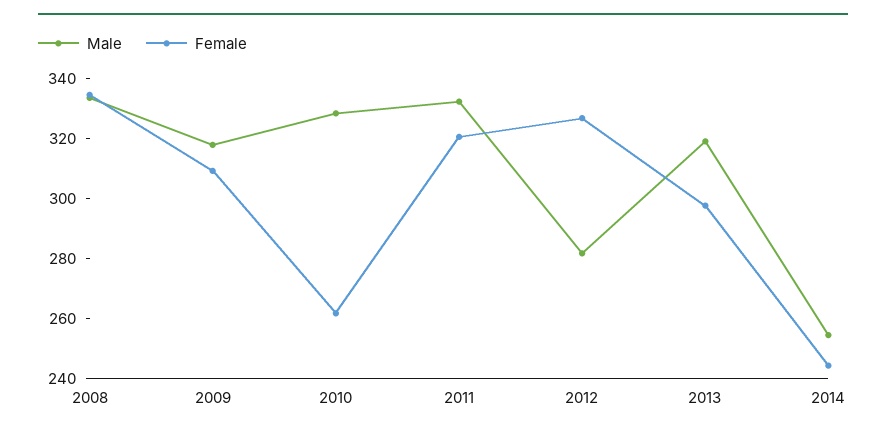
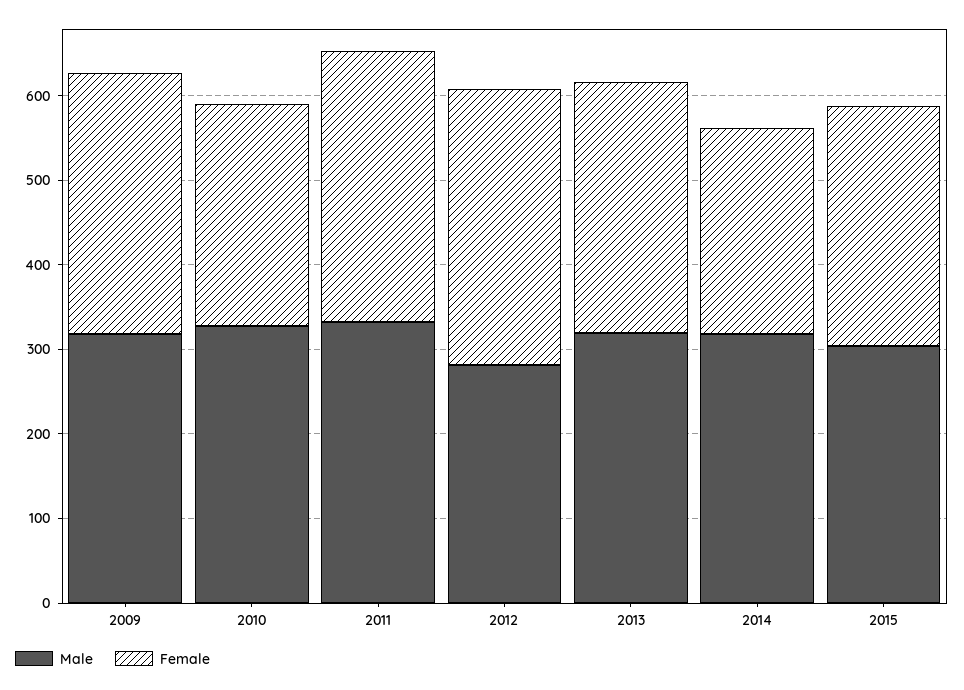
Male, 2008: 335 -> none
Female, 2008: 335 -> none
Male, 2014: 255 -> 320
Male, 2015: none -> 300
Female, 2015: none -> 280

